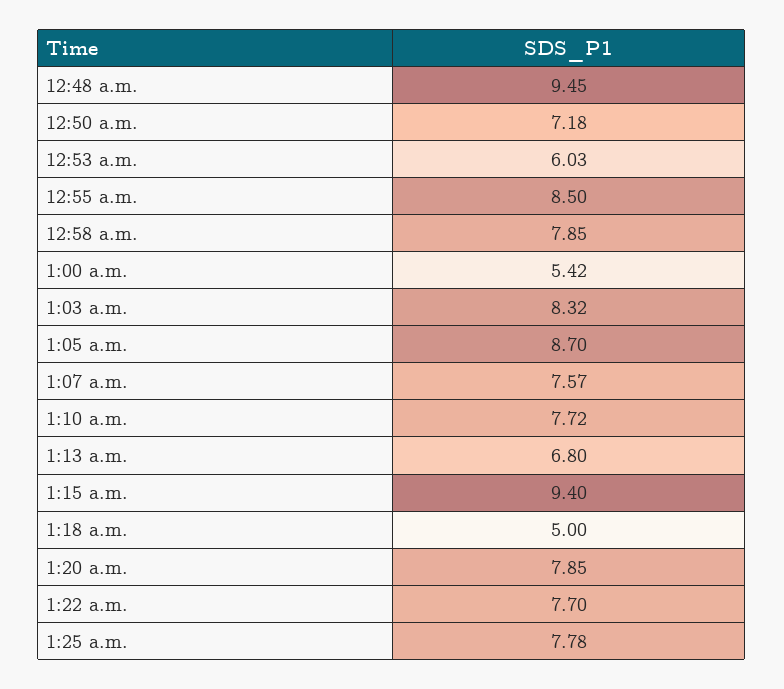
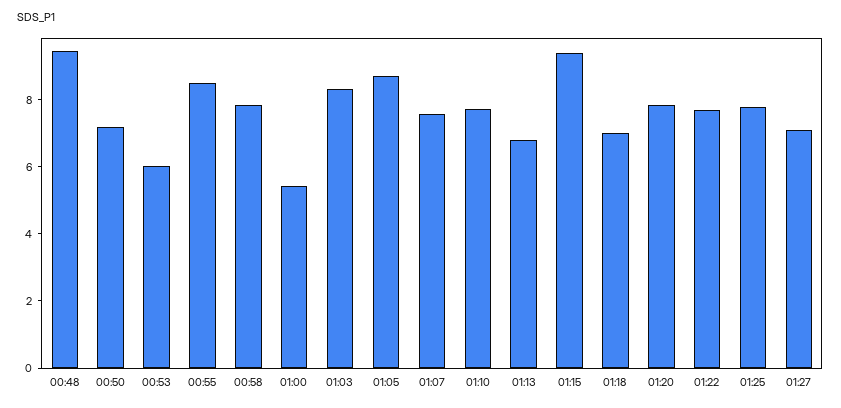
1:18 a.m.: 5 -> 7
01:27: none -> 7

